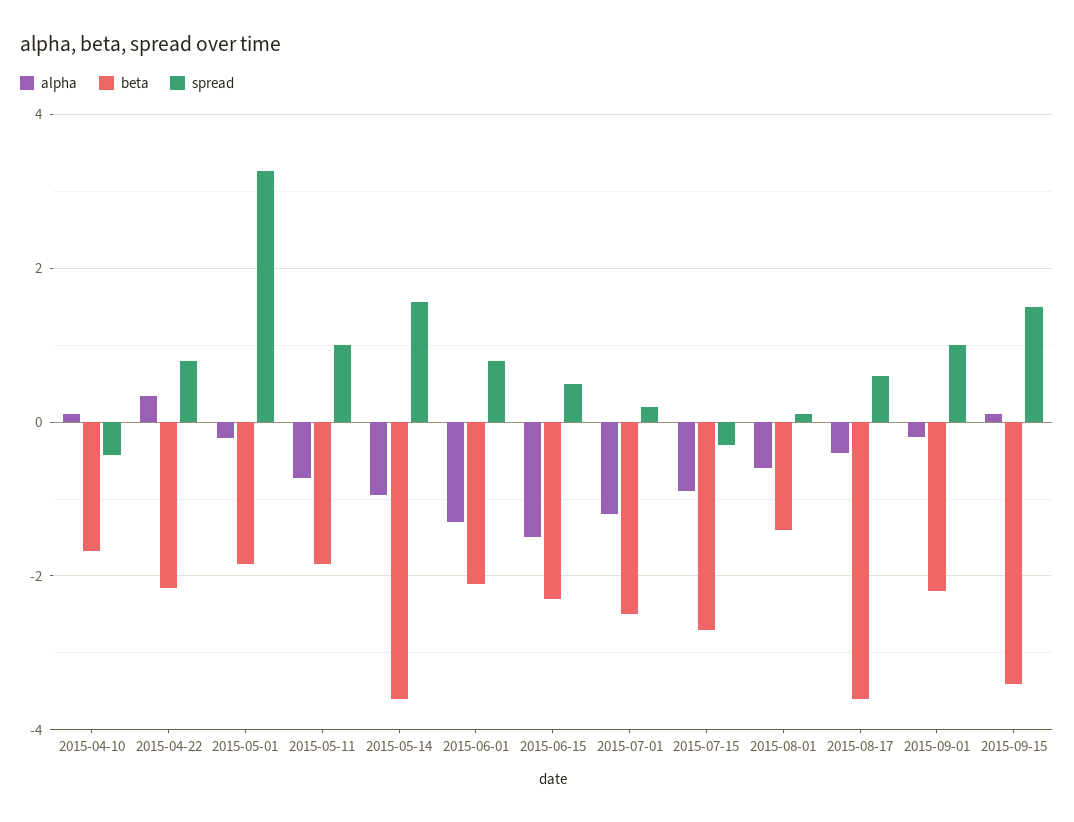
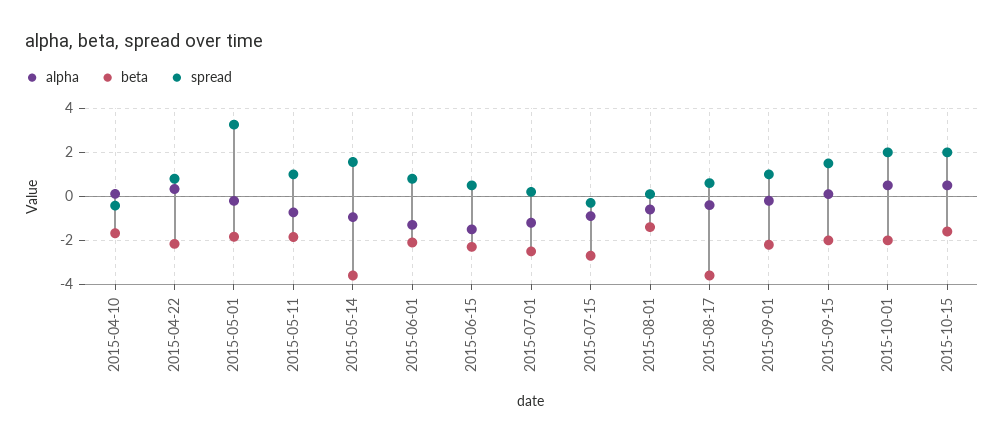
beta, 2015-09-15: -3.4 -> -2
alpha, 2015-10-01: none -> 0.5
beta, 2015-10-01: none -> -2
spread, 2015-10-01: none -> 2
alpha, 2015-10-15: none -> 0.5
beta, 2015-10-15: none -> -1.5
spread, 2015-10-15: none -> 2

